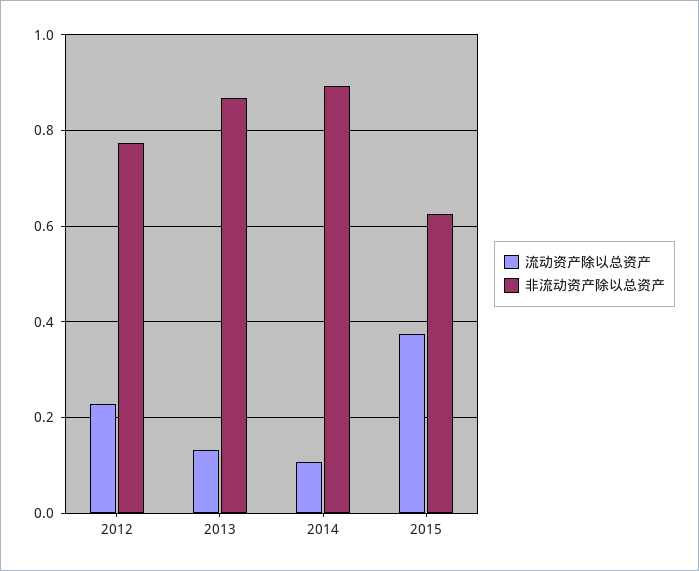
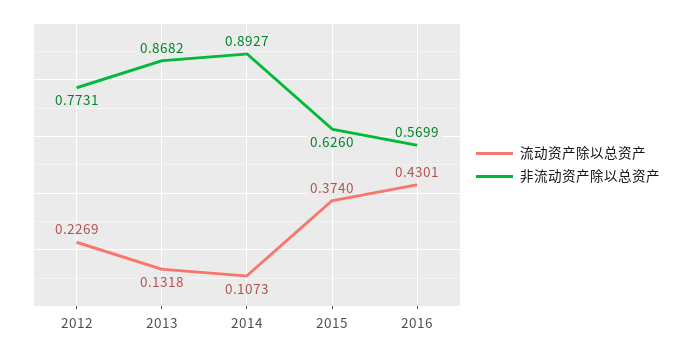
流动资产除以总资产, 2016: none -> 0.4301
非流动资产除以总资产, 2016: none -> 0.5699

